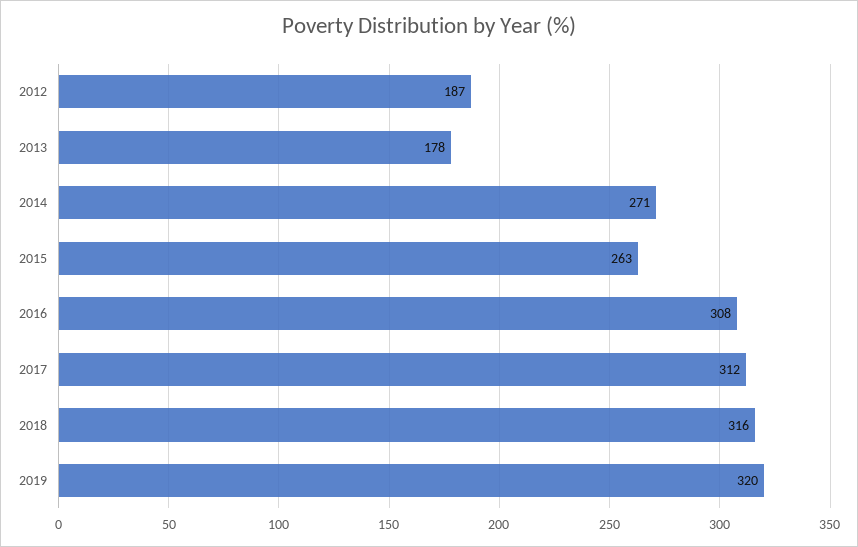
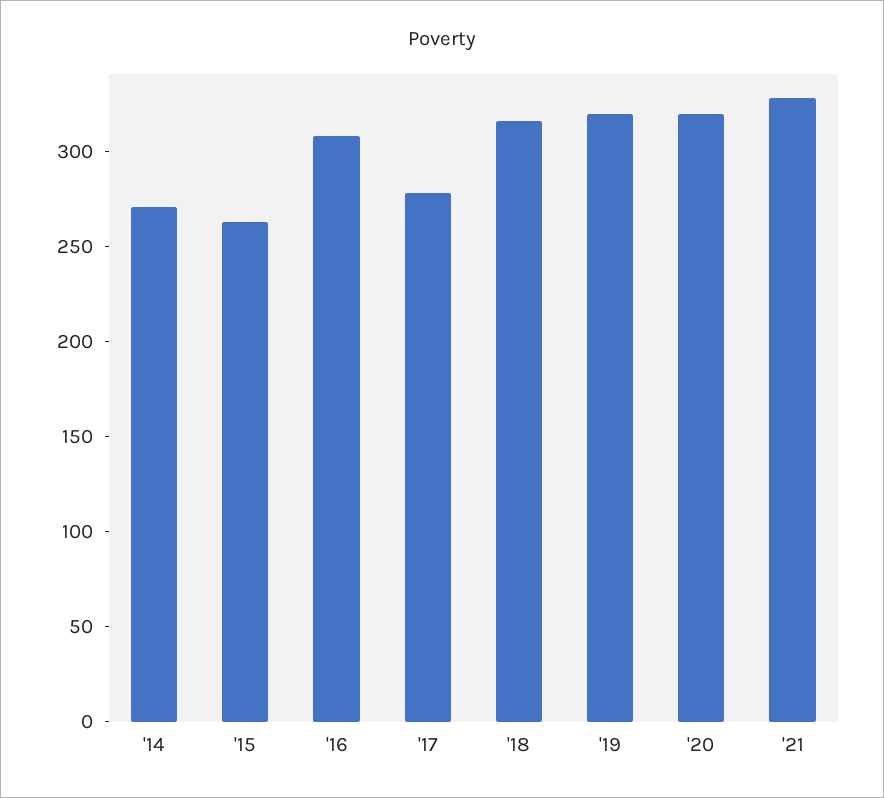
2012: 187 -> none
2013: 178 -> none
2017: 312 -> 280
'20: none -> 320
'21: none -> 330

